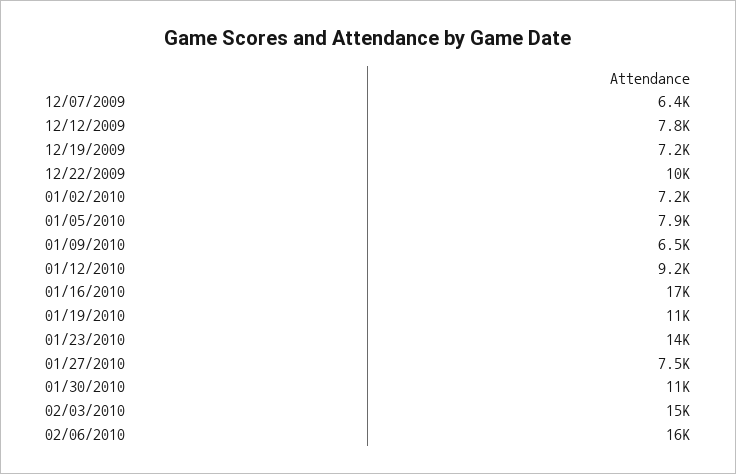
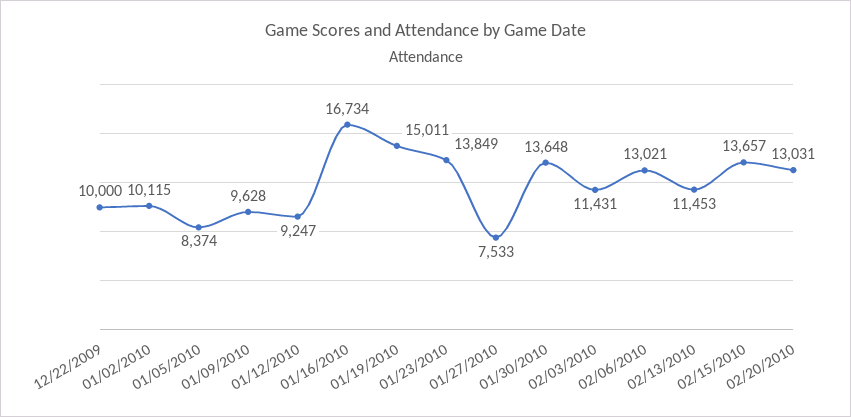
12/07/2009: 6400 -> none
12/12/2009: 7800 -> none
12/19/2009: 7200 -> none
01/02/2010: 7200 -> 10115
01/05/2010: 7900 -> 8374
01/09/2010: 6500 -> 9628
01/19/2010: 11000 -> 15011
01/30/2010: 11000 -> 13648
02/03/2010: 15000 -> 11431
02/06/2010: 16000 -> 13021
02/13/2010: none -> 11453
02/15/2010: none -> 13657
02/20/2010: none -> 13031

